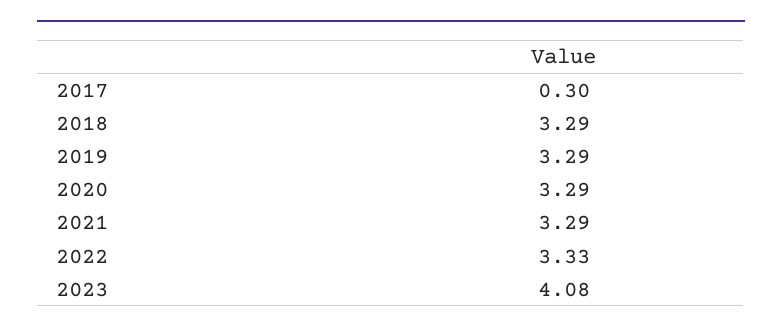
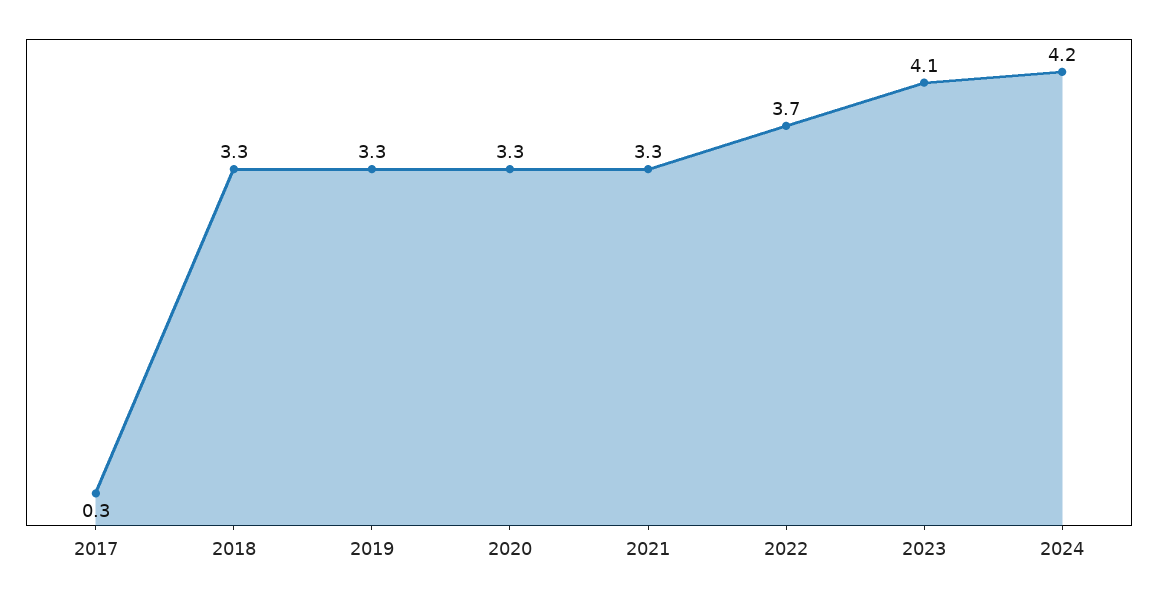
2022: 3.33 -> 3.7
2024: none -> 4.2

